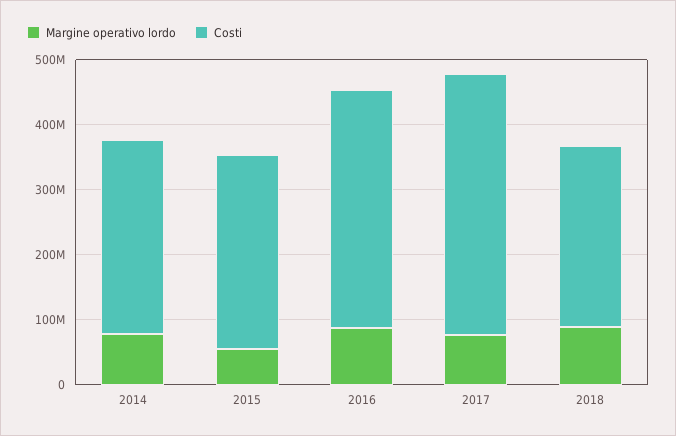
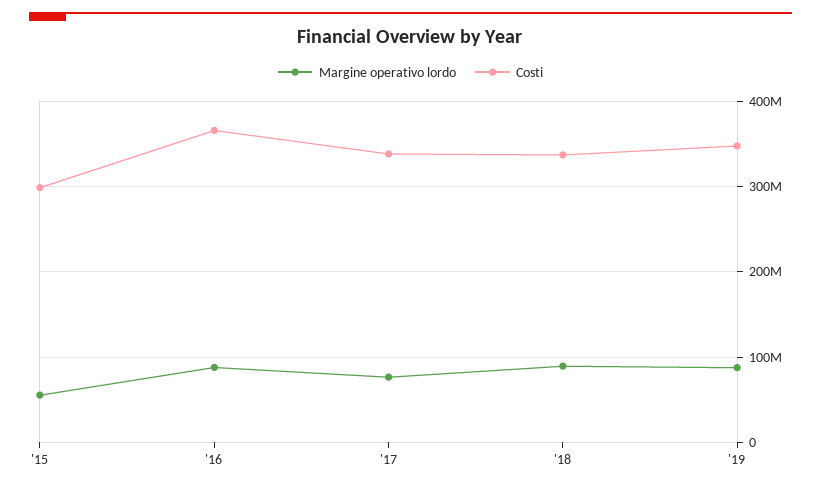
Margine operativo lordo, 2014: 80000000 -> none
Costi, 2014: 300000000 -> none
Costi, 2017: 400000000 -> 340000000
Costi, 2018: 280000000 -> 340000000
Margine operativo lordo, '19: none -> 90000000
Costi, '19: none -> 350000000

